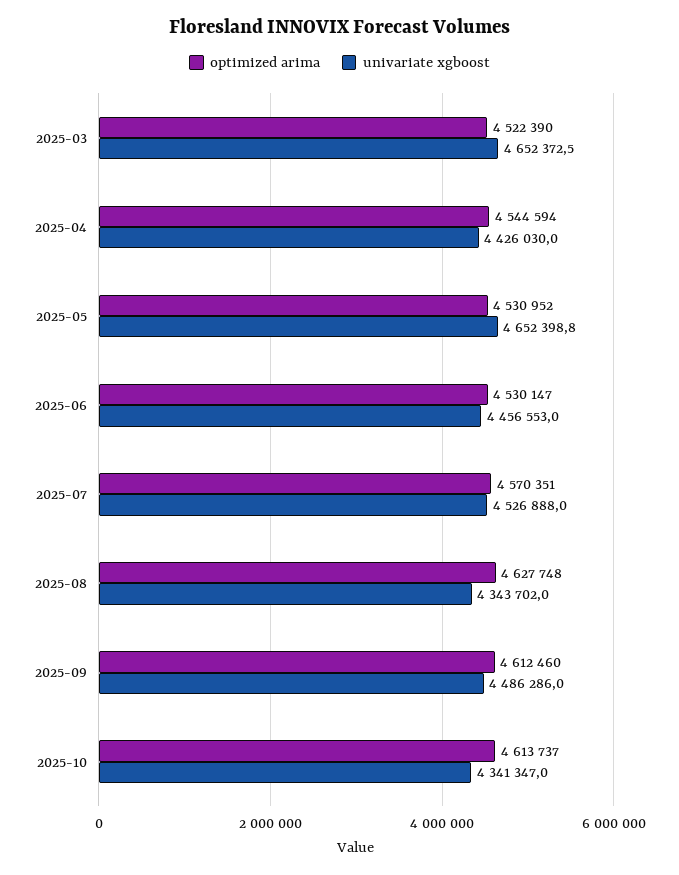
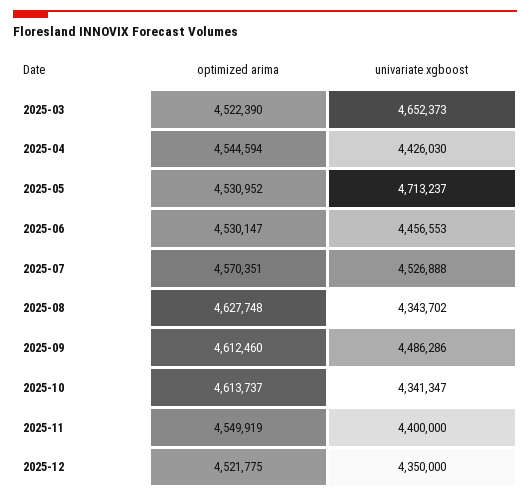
univariate xgboost, 2025-05: 4652398.8 -> 4713237
optimized arima, 2025-11: none -> 4549919
univariate xgboost, 2025-11: none -> 4400000
optimized arima, 2025-12: none -> 4521775
univariate xgboost, 2025-12: none -> 4350000

